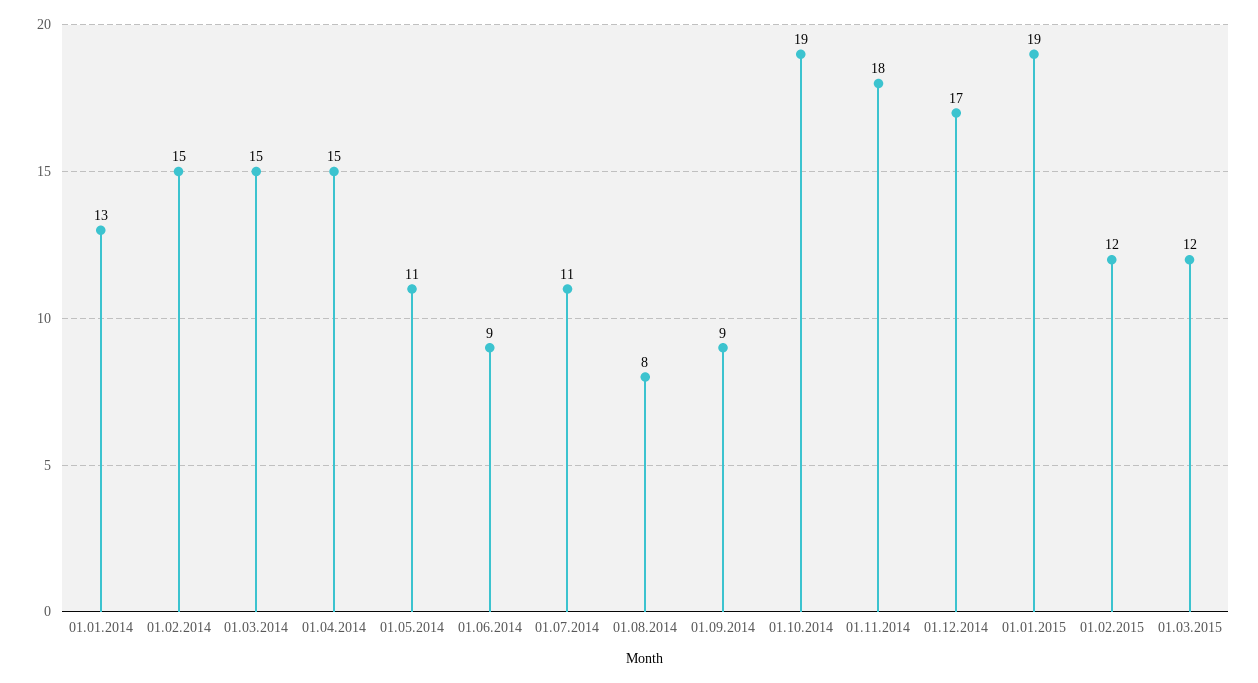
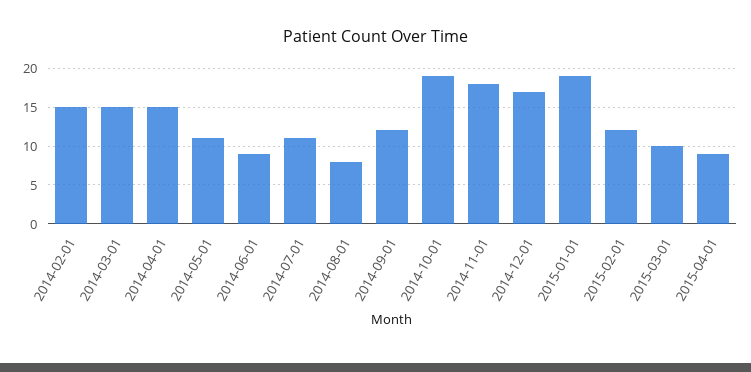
01.01.2014: 13 -> none
01.09.2014: 9 -> 12
01.03.2015: 12 -> 10
2015-04-01: none -> 9

